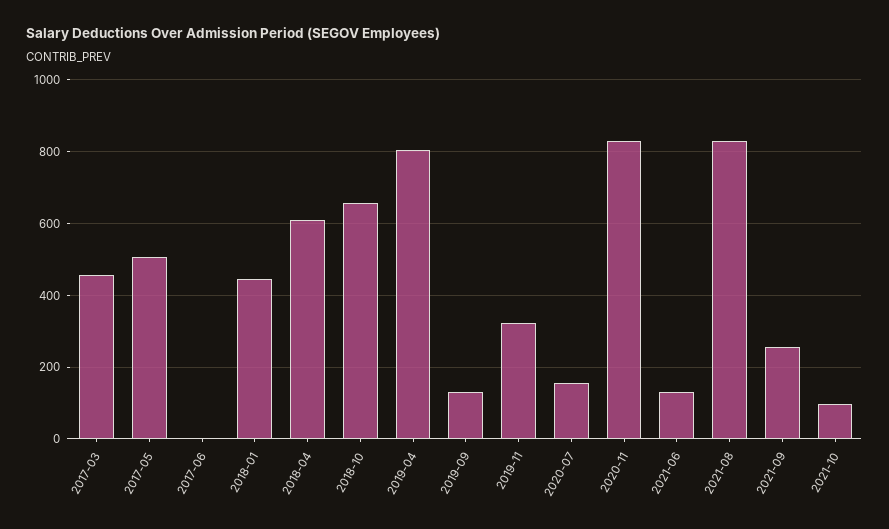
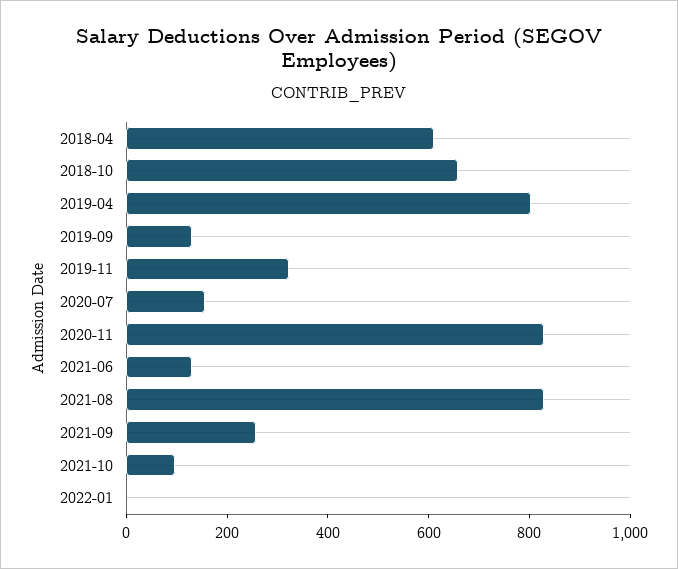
2017-03: 460 -> none
2017-05: 500 -> none
2017-06: 0 -> none
2018-01: 440 -> none
2022-01: none -> 0

